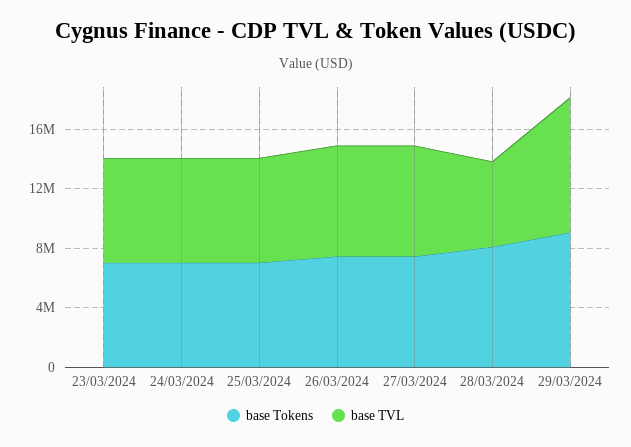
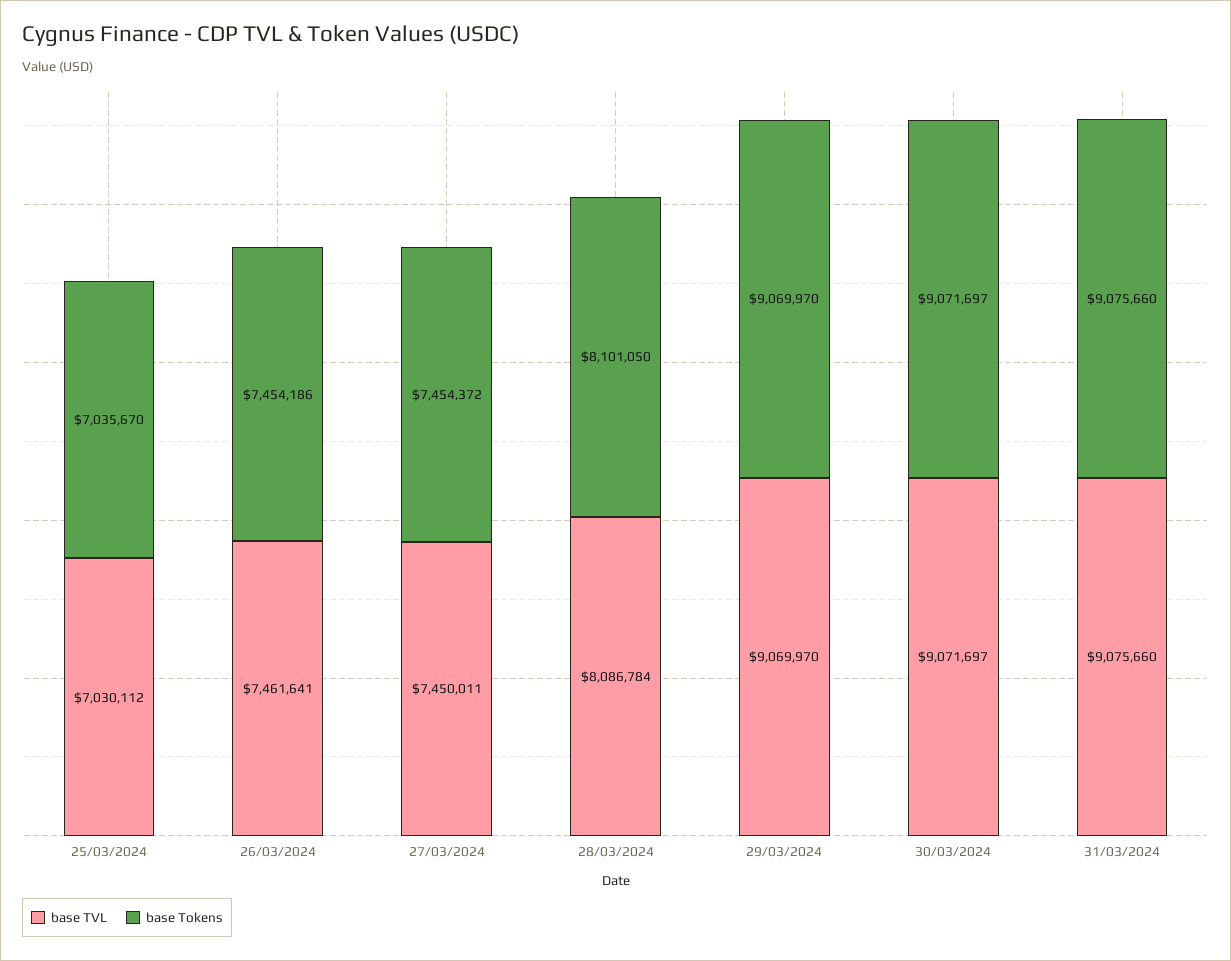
base Tokens, 23/03/2024: 7000000 -> none
base TVL, 23/03/2024: 7000000 -> none
base Tokens, 24/03/2024: 7000000 -> none
base TVL, 24/03/2024: 7000000 -> none
base TVL, 28/03/2024: 6000000 -> 8086784
base TVL, 30/03/2024: none -> 9071697
base Tokens, 30/03/2024: none -> 9071697
base TVL, 31/03/2024: none -> 9075660
base Tokens, 31/03/2024: none -> 9075660

